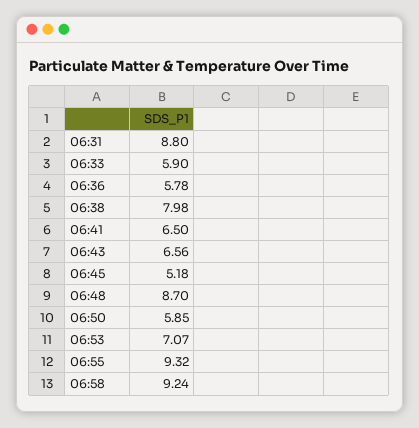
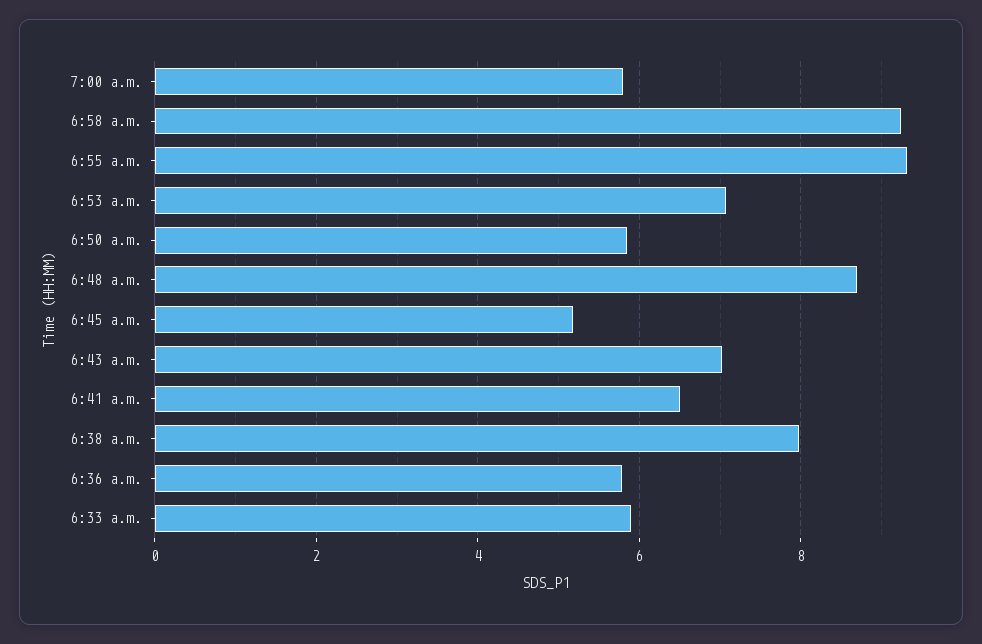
06:31: 8.8 -> none
06:43: 6.56 -> 7
7:00 a.m.: none -> 5.8

